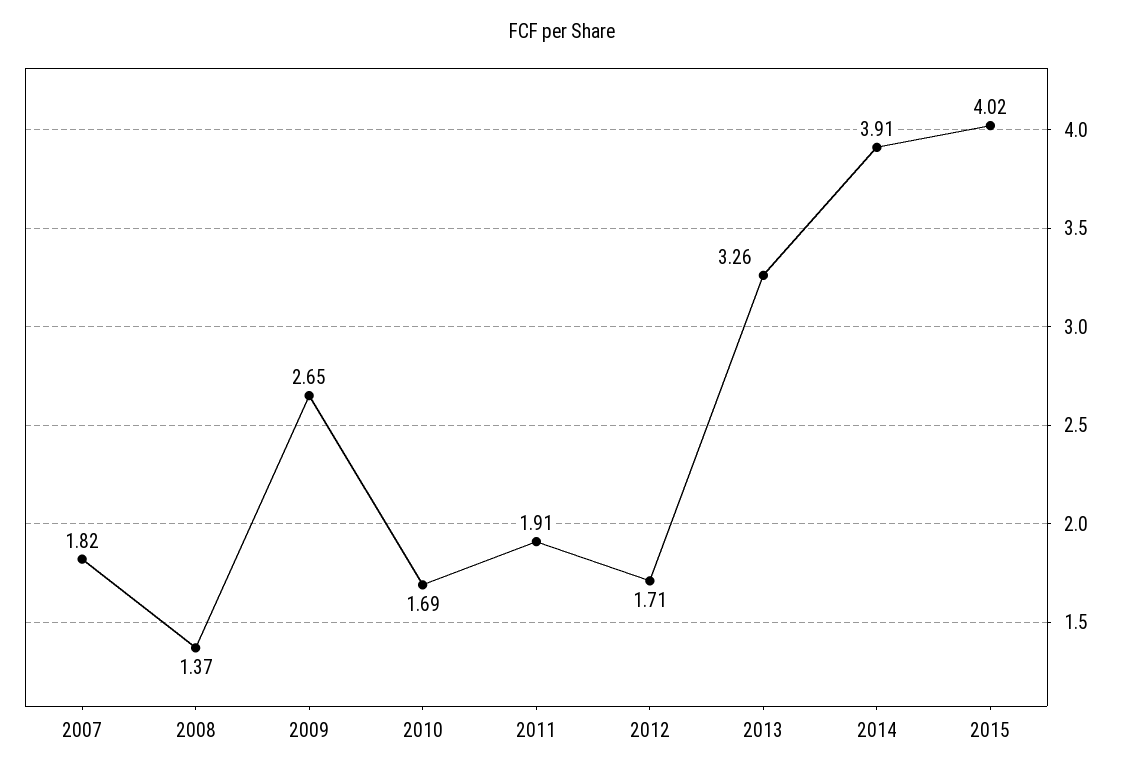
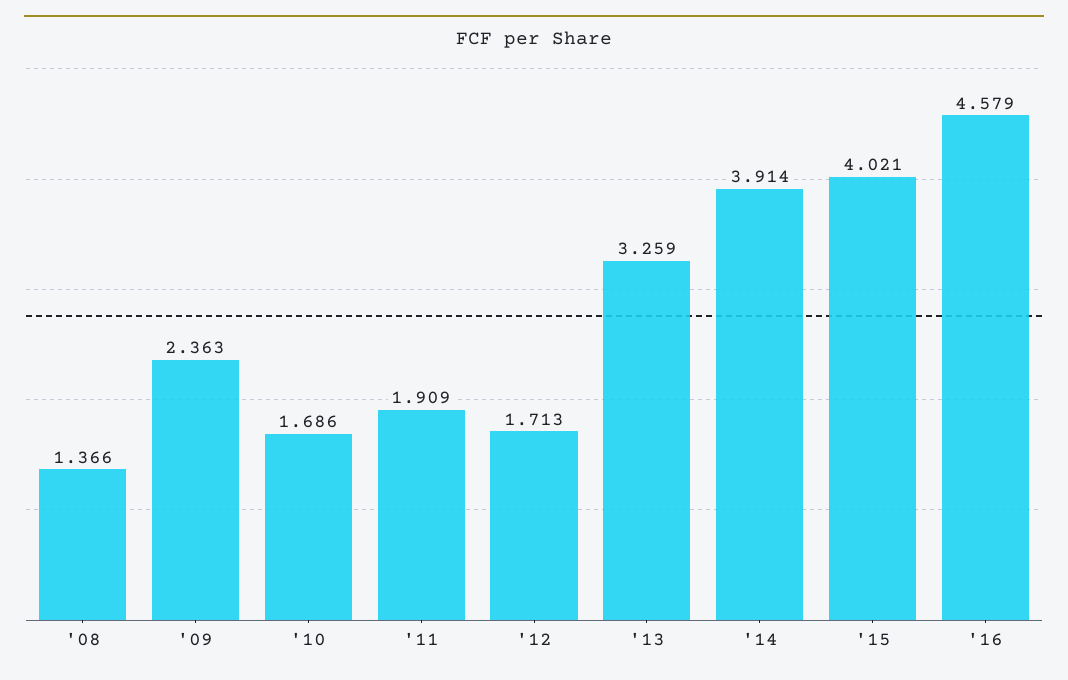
2007: 1.82 -> none
2009: 2.65 -> 2.363
'16: none -> 4.579

